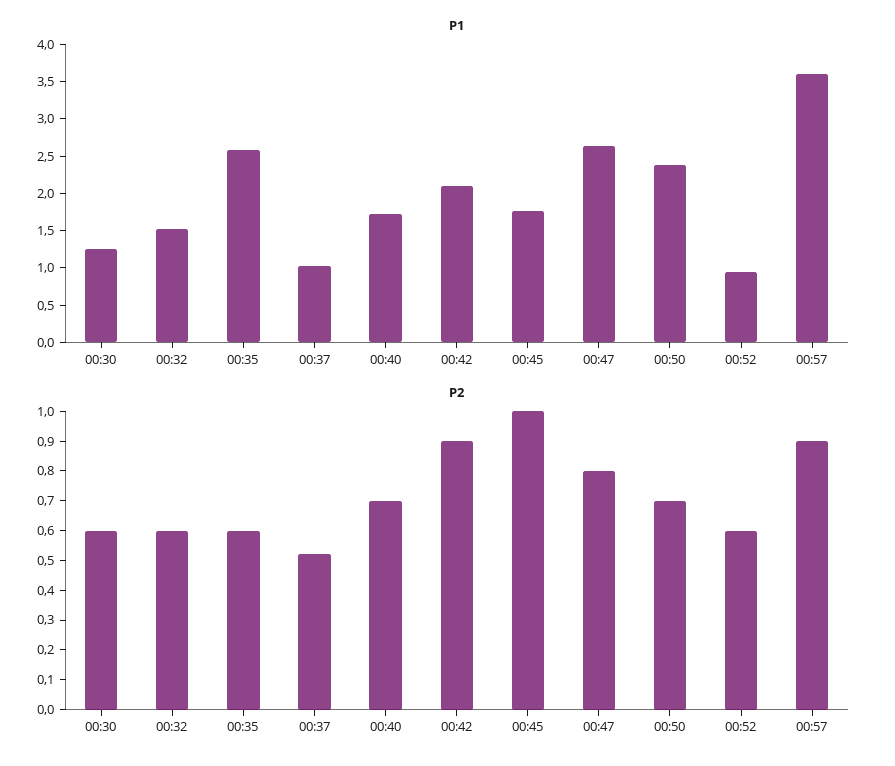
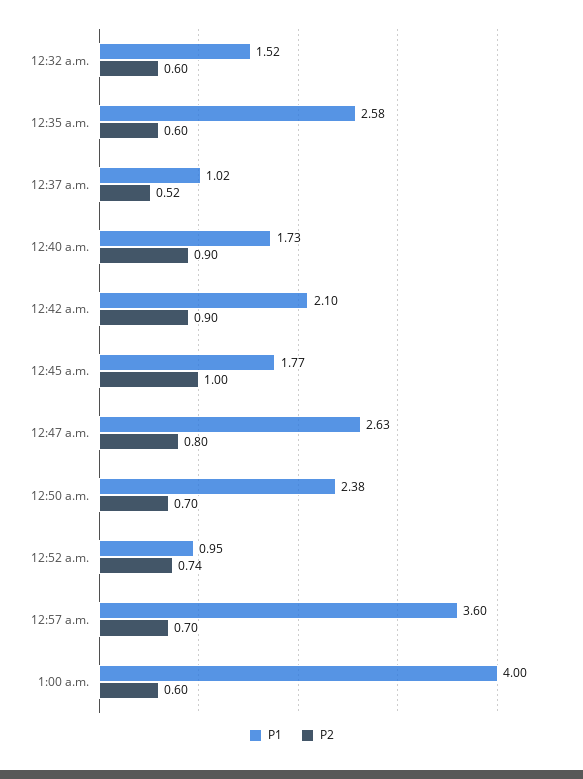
P1, 00:30: 1.25 -> none
P2, 00:30: 0.6 -> none
P2, 00:40: 0.7 -> 0.9
P2, 00:52: 0.6 -> 0.74
P2, 00:57: 0.9 -> 0.7
P1, 1:00 a.m.: none -> 4
P2, 1:00 a.m.: none -> 0.6

